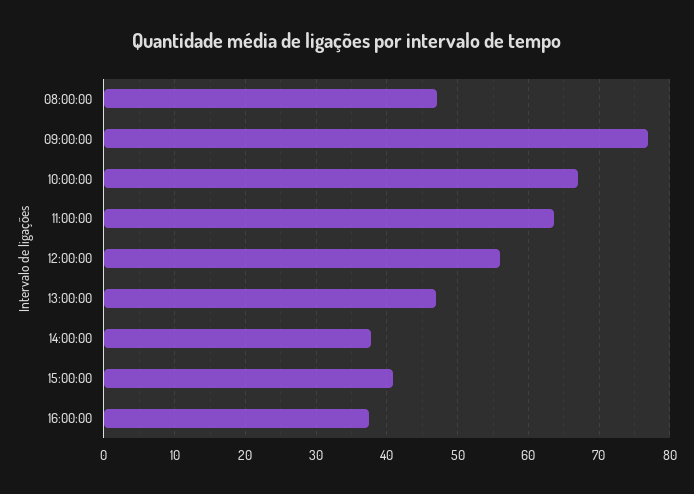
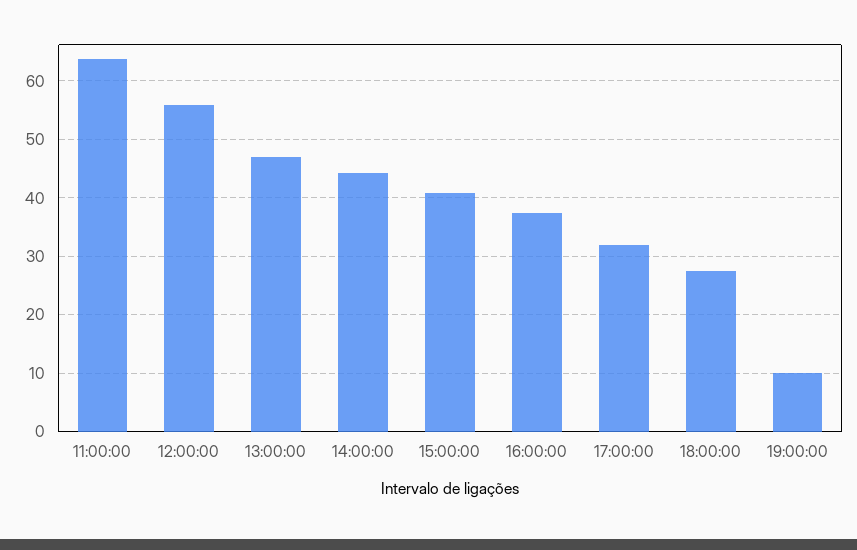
08:00:00: 47 -> none
09:00:00: 77 -> none
10:00:00: 67 -> none
14:00:00: 38 -> 44
17:00:00: none -> 32
18:00:00: none -> 28
19:00:00: none -> 10

